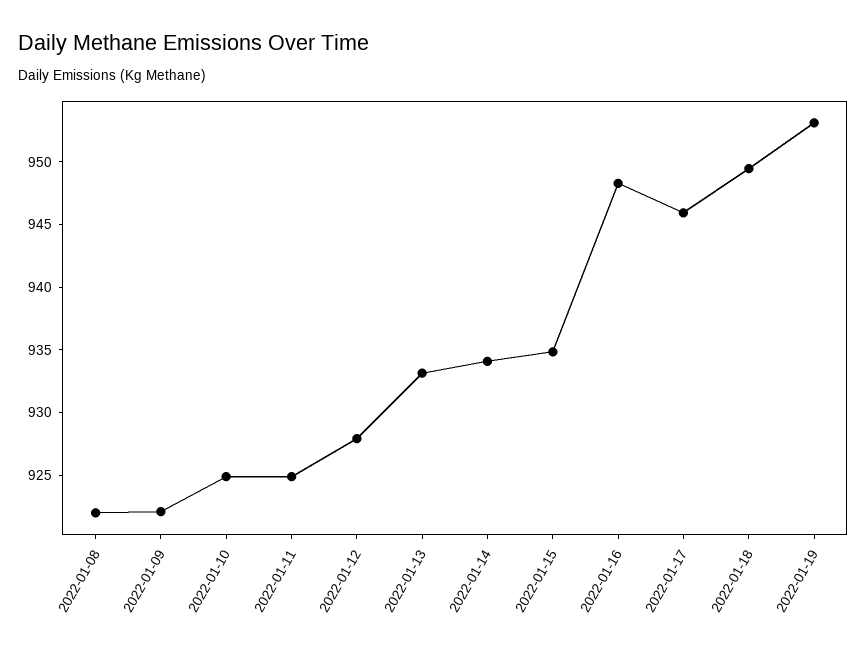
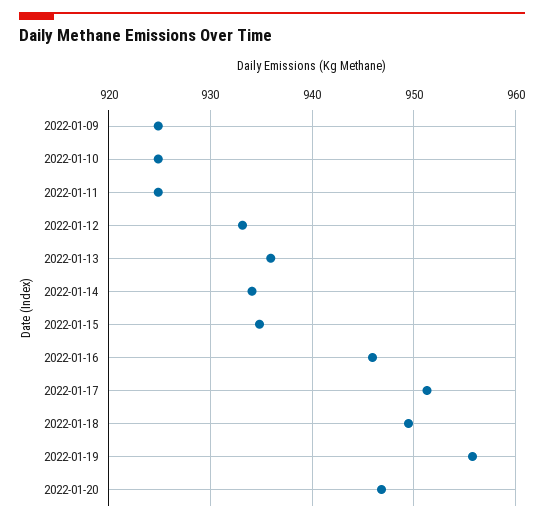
2022-01-08: 922 -> none
2022-01-09: 922 -> 925
2022-01-12: 928 -> 933
2022-01-13: 933 -> 936
2022-01-16: 948 -> 946
2022-01-17: 946 -> 951
2022-01-19: 953 -> 956
2022-01-20: none -> 947

